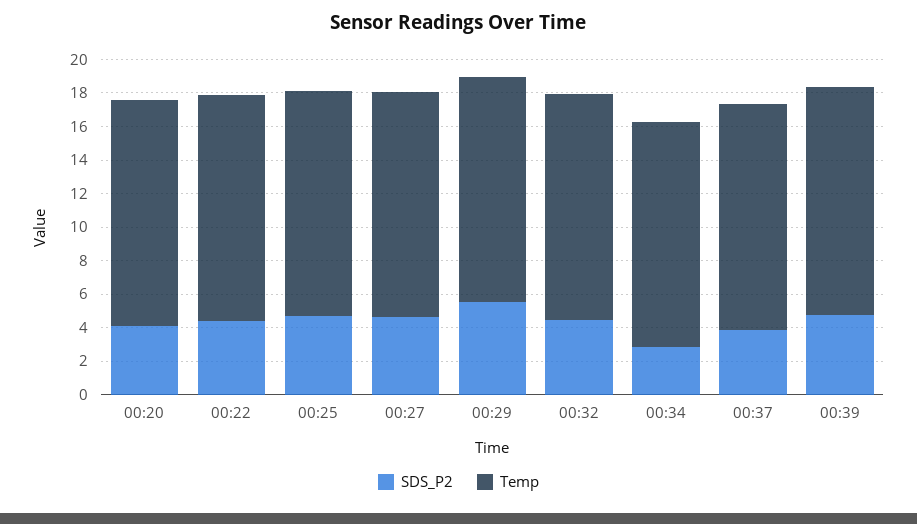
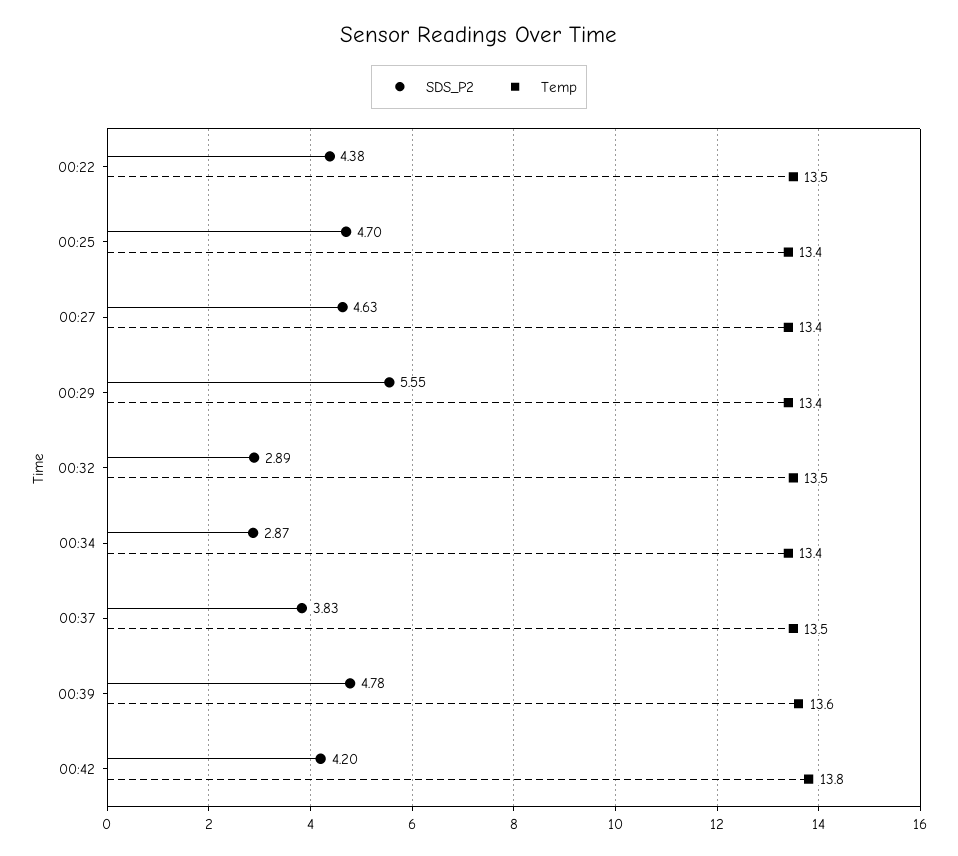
SDS_P2, 00:20: 4 -> none
Temp, 00:20: 13.5 -> none
SDS_P2, 00:32: 4.5 -> 2.89
SDS_P2, 00:42: none -> 4.2
Temp, 00:42: none -> 13.8

